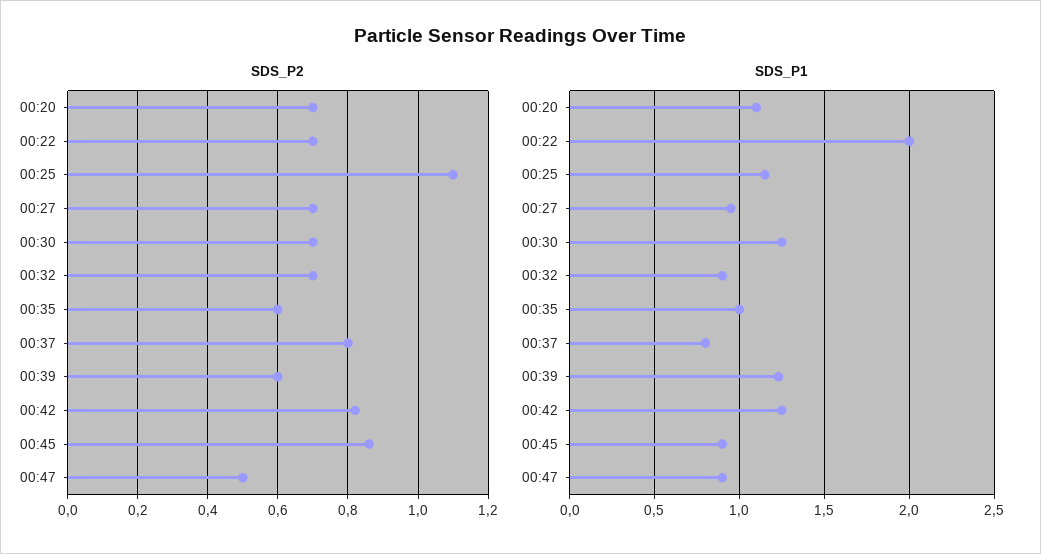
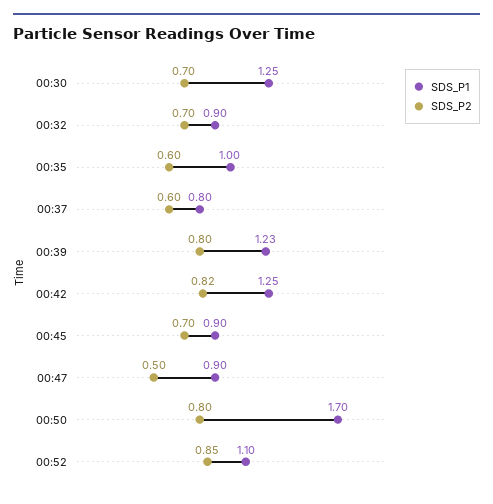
SDS_P2, 00:20: 0.7 -> none
SDS_P2, 00:22: 0.7 -> none
SDS_P2, 00:25: 1.1 -> none
SDS_P2, 00:27: 0.7 -> none
SDS_P2, 00:37: 0.8 -> 0.6
SDS_P2, 00:39: 0.6 -> 0.8
SDS_P2, 00:45: 0.85 -> 0.7
SDS_P1, 00:20: 1.1 -> none
SDS_P1, 00:22: 2 -> none
SDS_P1, 00:25: 1.15 -> none
SDS_P1, 00:27: 0.95 -> none
SDS_P1, 00:50: none -> 1.7
SDS_P2, 00:50: none -> 0.8
SDS_P1, 00:52: none -> 1.1
SDS_P2, 00:52: none -> 0.85

